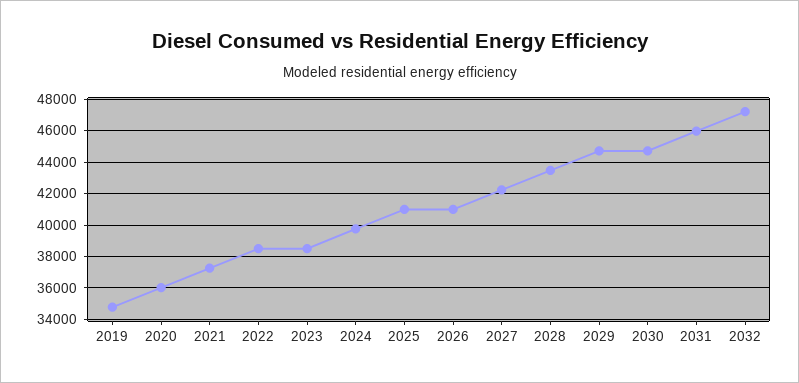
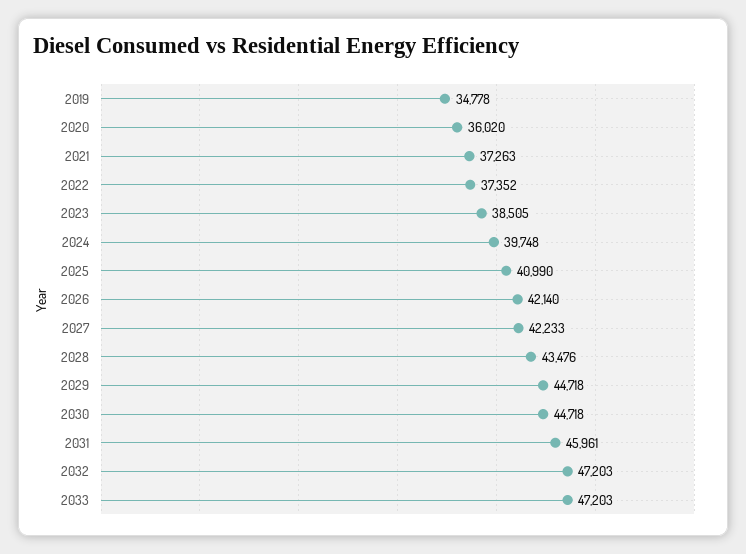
2022: 38500 -> 37352
2026: 41000 -> 42140
2033: none -> 47203

